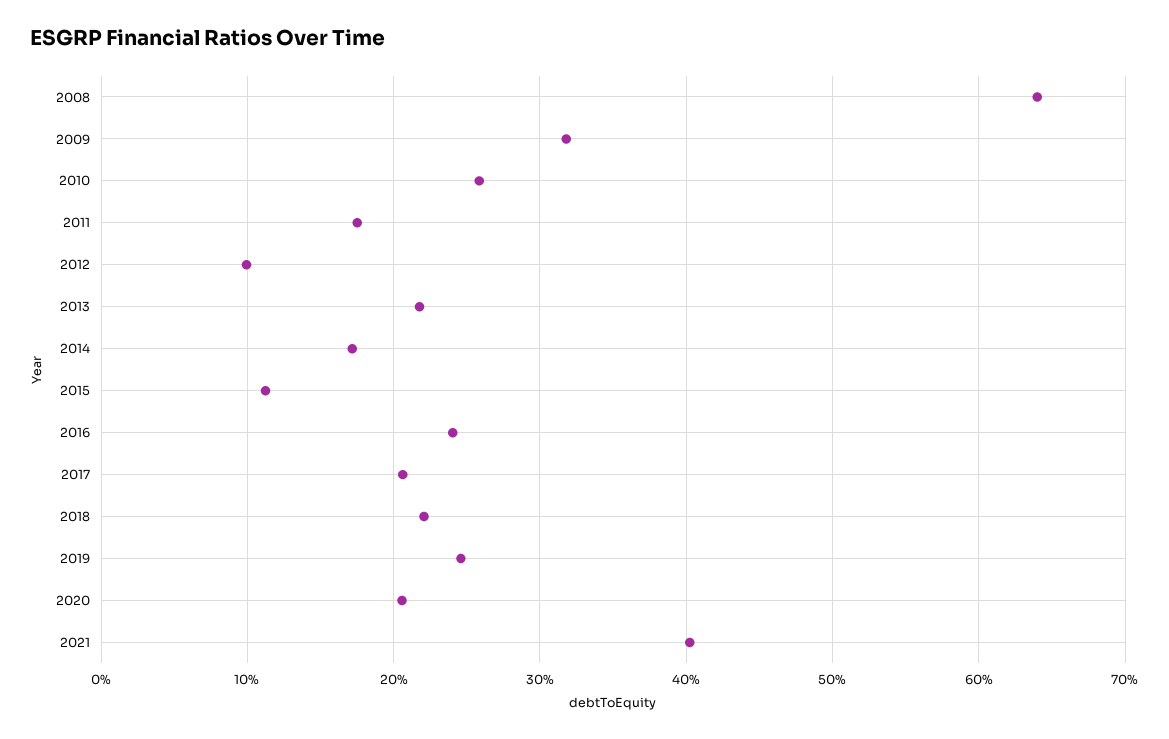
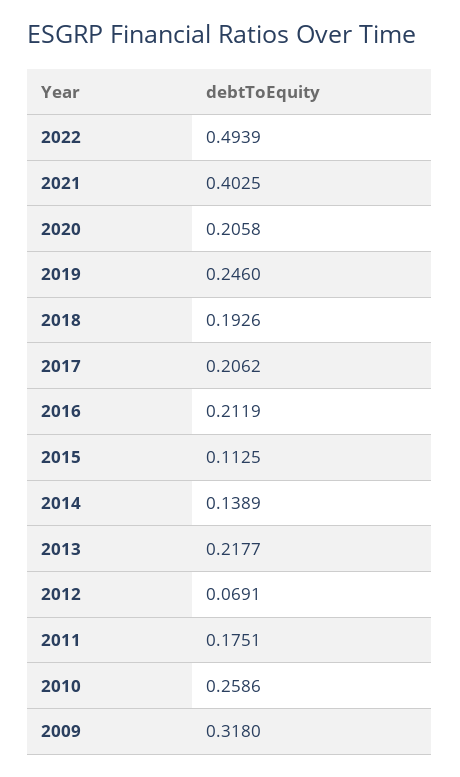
2008: 0.64 -> none
2012: 0.1 -> 0.0691
2014: 0.17 -> 0.1389
2016: 0.24 -> 0.2119
2018: 0.22 -> 0.1926
2022: none -> 0.4939

